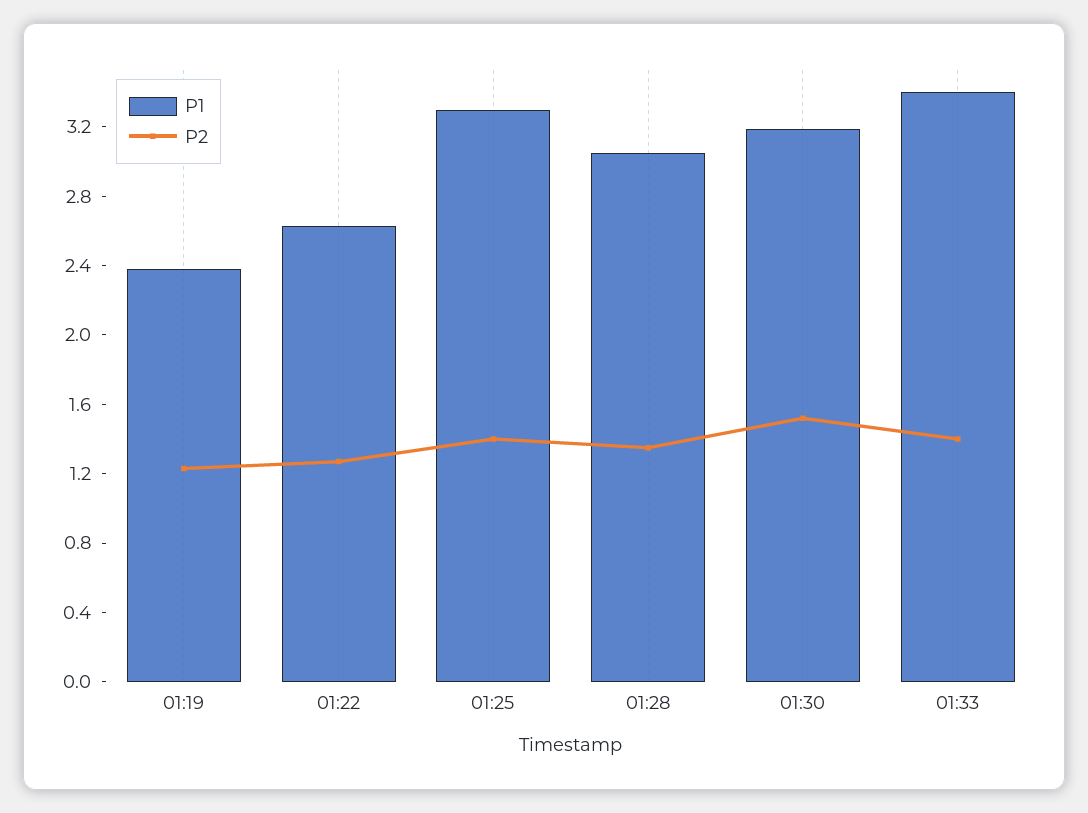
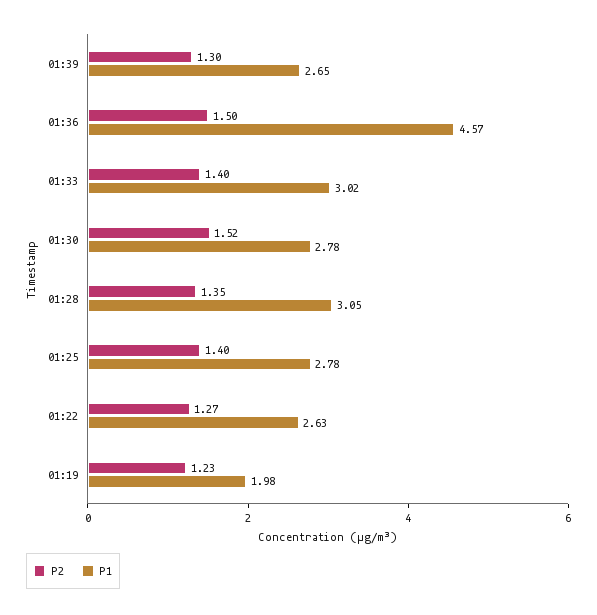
P1, 01:19: 2.4 -> 1.98
P1, 01:25: 3.3 -> 2.78
P1, 01:30: 3.2 -> 2.78
P1, 01:33: 3.4 -> 3.02
P2, 01:39: none -> 1.3
P1, 01:39: none -> 2.65
P2, 01:36: none -> 1.5
P1, 01:36: none -> 4.57

